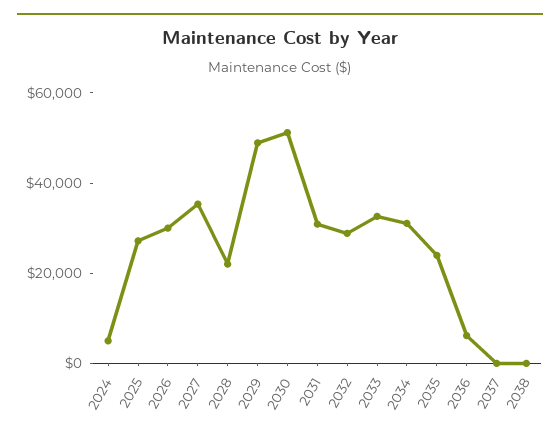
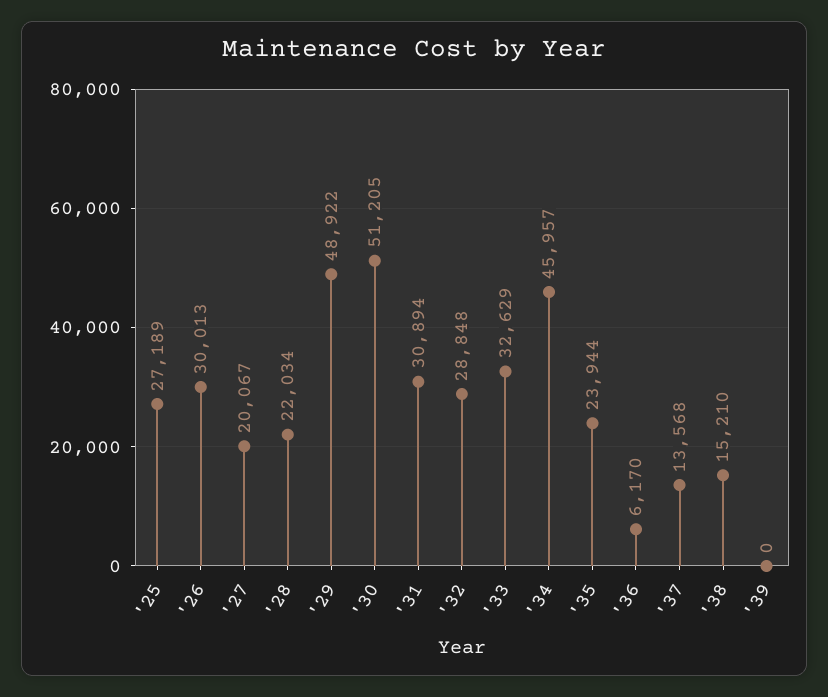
2024: 5000 -> none
2027: 35000 -> 20067
2034: 30000 -> 45957
2037: 0 -> 13568
2038: 0 -> 15210
'39: none -> 0

